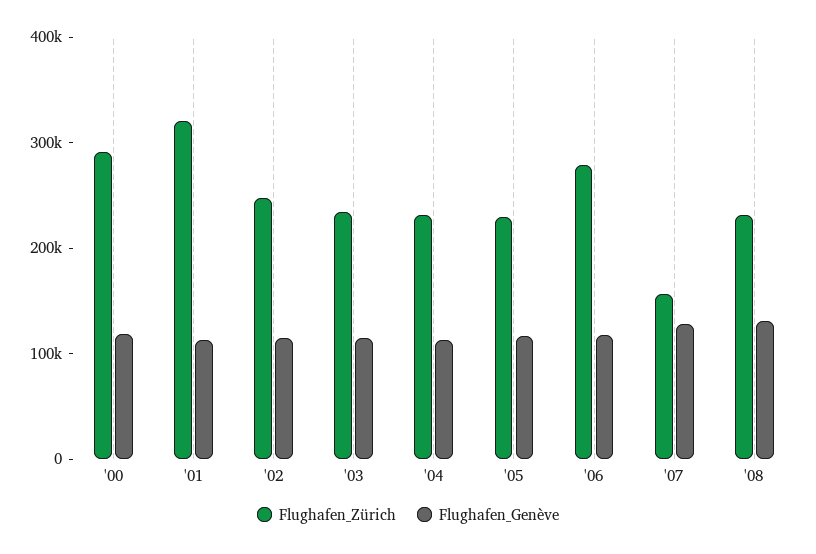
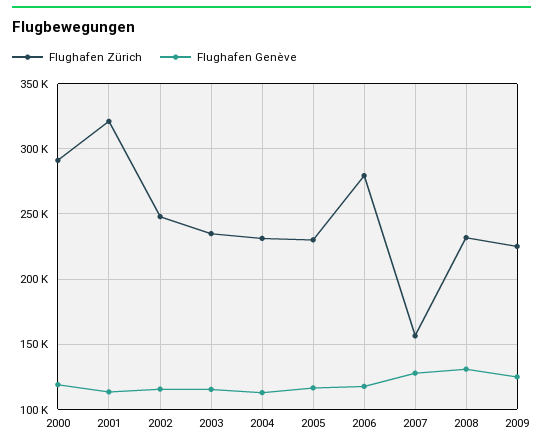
Flughafen_Zürich, 2009: none -> 225000
Flughafen_Genève, 2009: none -> 125000

